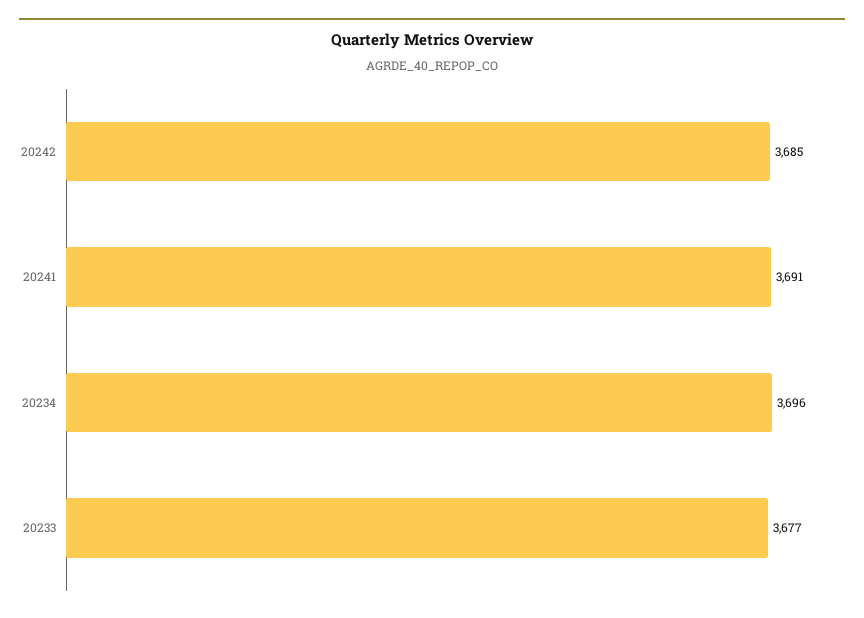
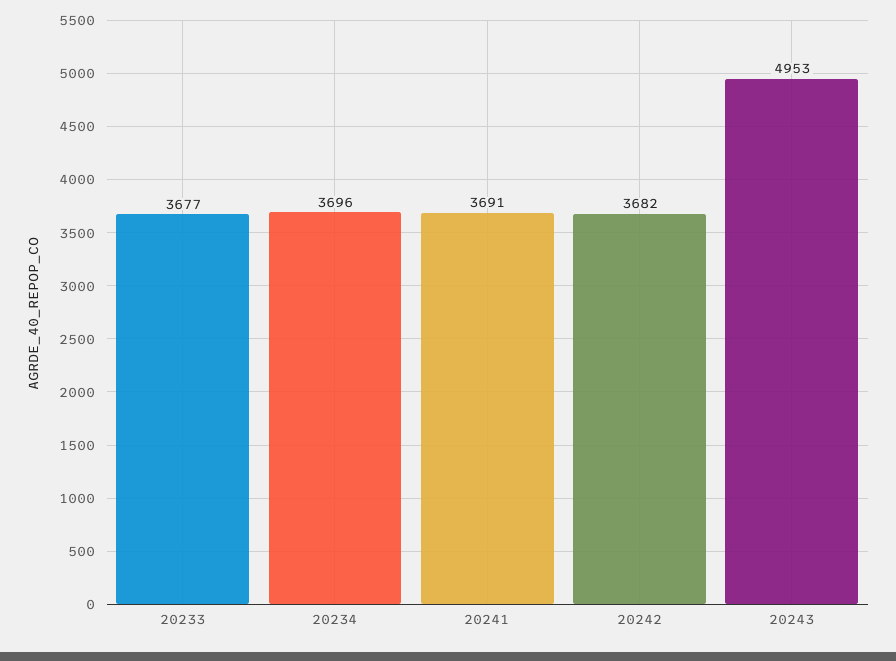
20242: 3685 -> 3682
20243: none -> 4953

